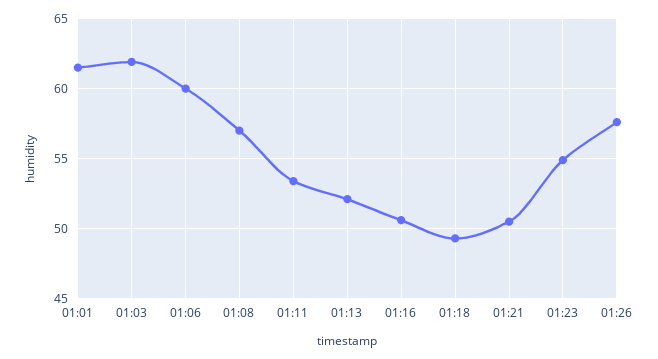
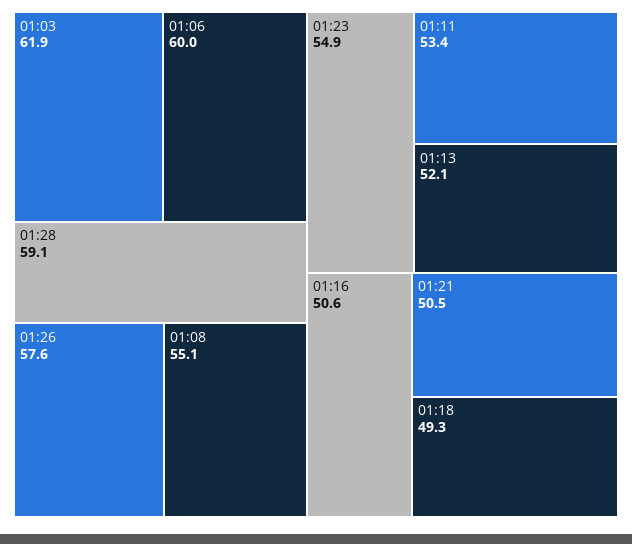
01:01: 61.5 -> none
01:08: 57 -> 55.1
01:28: none -> 59.1

